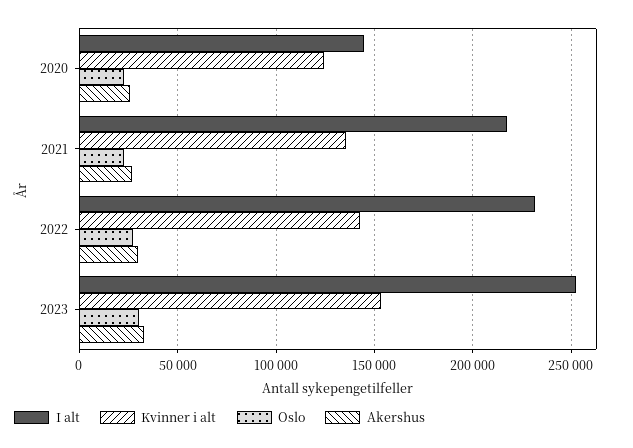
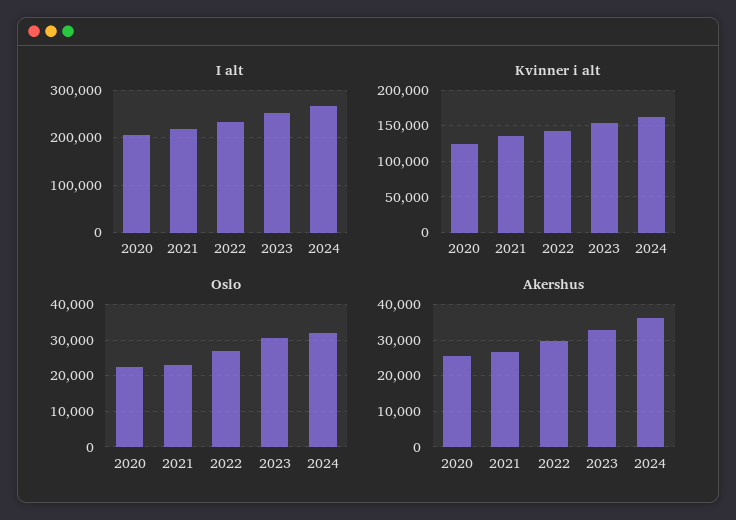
I alt, 2020: 145000 -> 200000
I alt, 2024: none -> 260000
Kvinner i alt, 2024: none -> 160000
Oslo, 2024: none -> 32000
Akershus, 2024: none -> 36000

